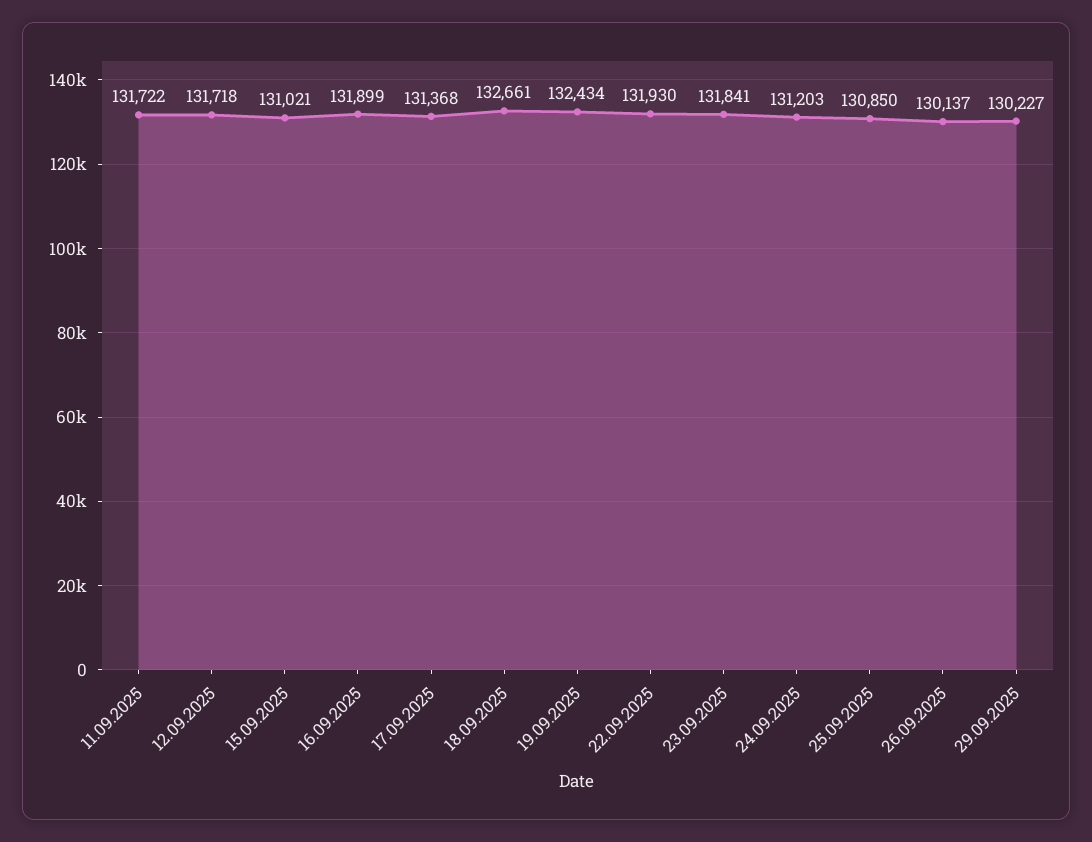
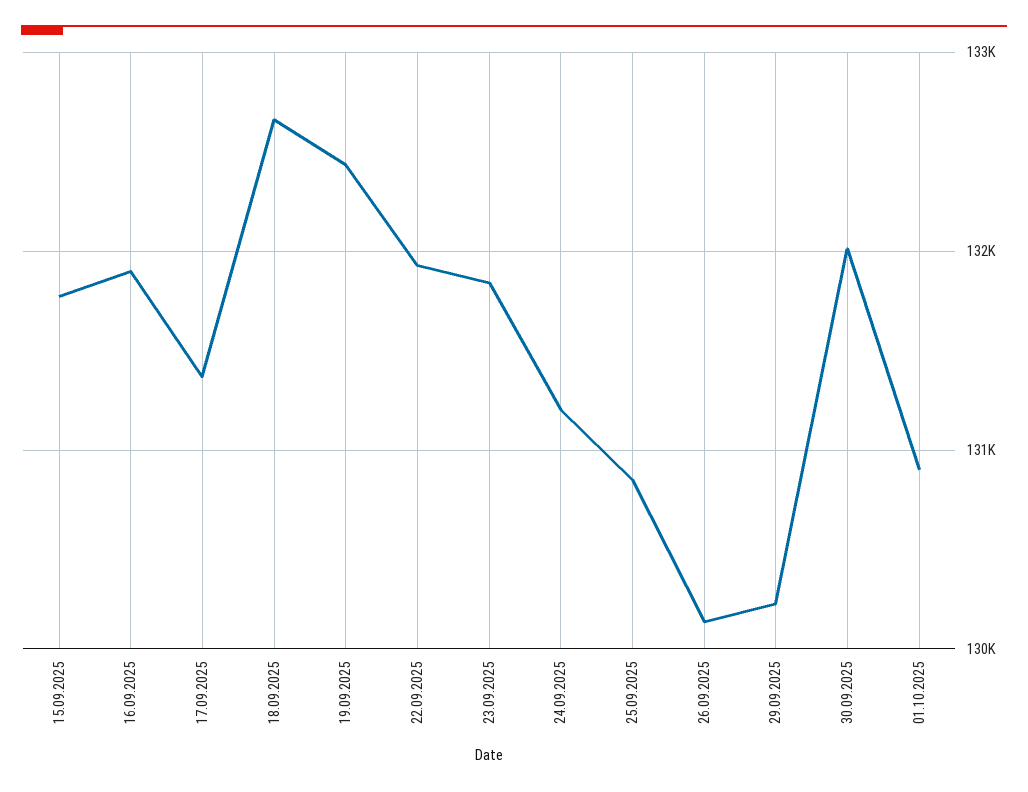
11.09.2025: 131722 -> none
12.09.2025: 131718 -> none
15.09.2025: 131021 -> 131800
30.09.2025: none -> 132000
01.10.2025: none -> 130900

